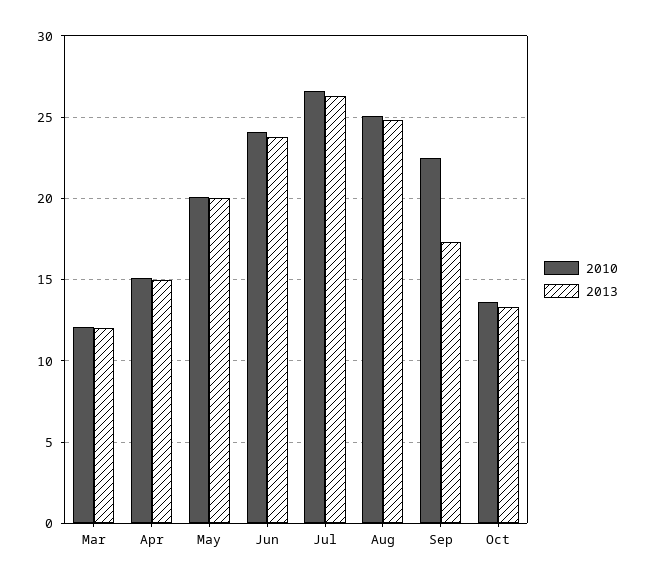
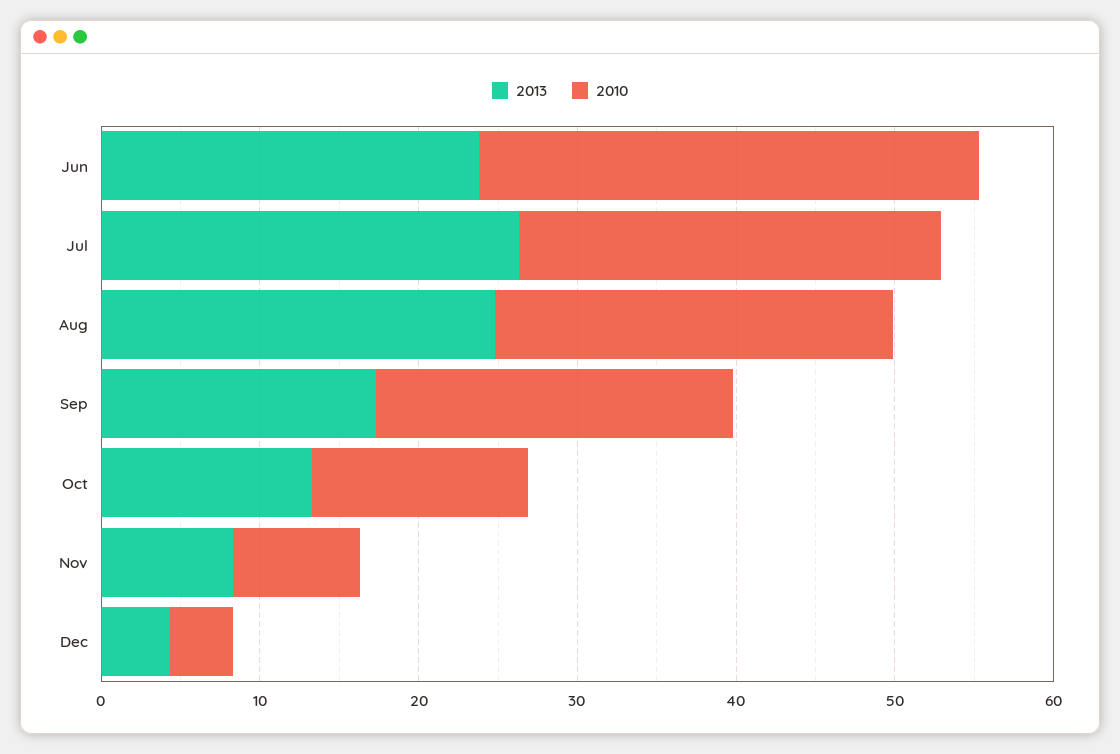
2010, Mar: 12 -> none
2013, Mar: 12 -> none
2010, Apr: 15 -> none
2013, Apr: 15 -> none
2010, May: 20 -> none
2013, May: 20 -> none
2010, Jun: 24 -> 32
2013, Nov: none -> 8
2010, Nov: none -> 8
2013, Dec: none -> 4
2010, Dec: none -> 4

